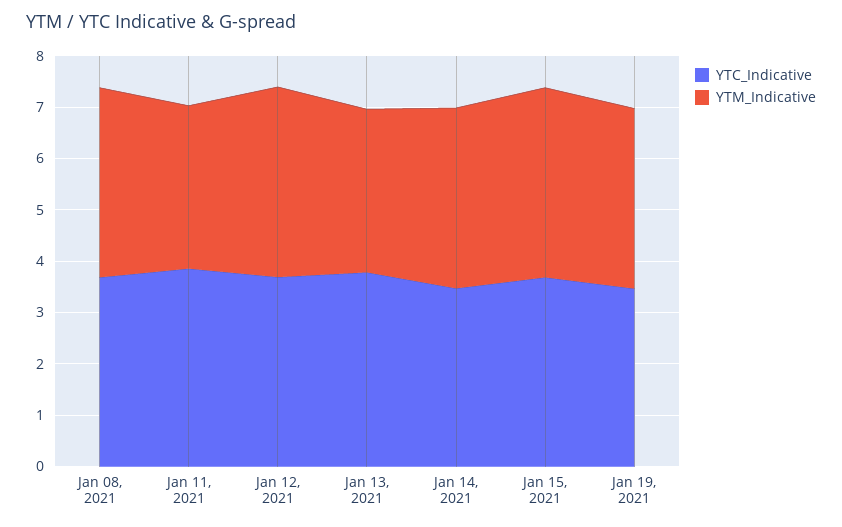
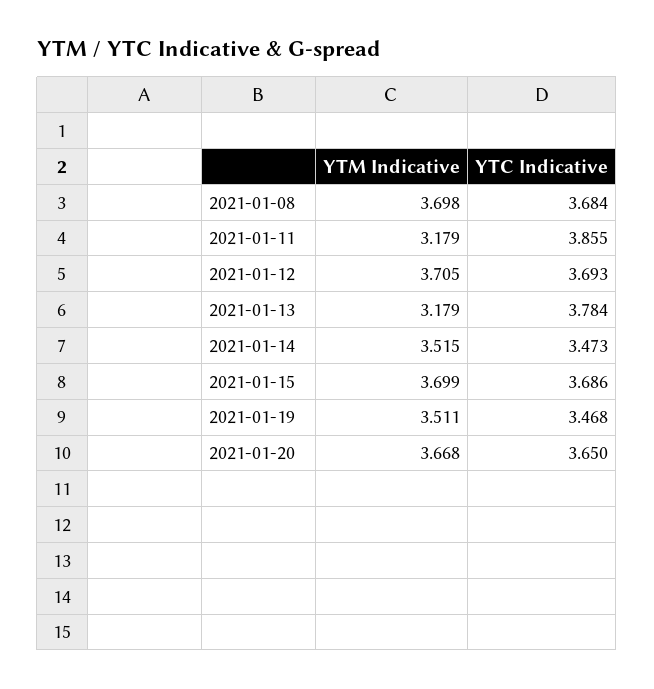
YTM_Indicative, 2021-01-20: none -> 3.668
YTC_Indicative, 2021-01-20: none -> 3.65

